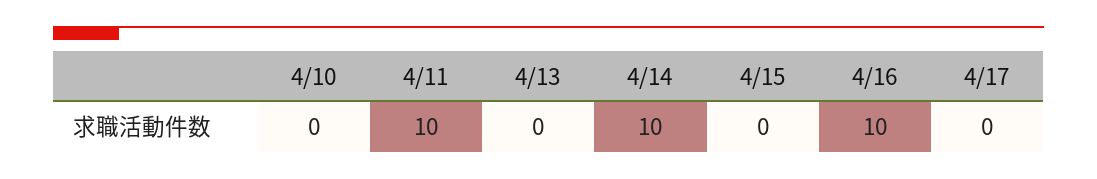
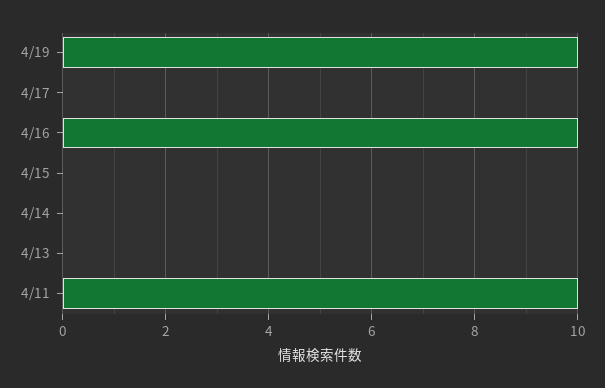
4/10: 0 -> none
4/14: 10 -> 0
4/19: none -> 10

